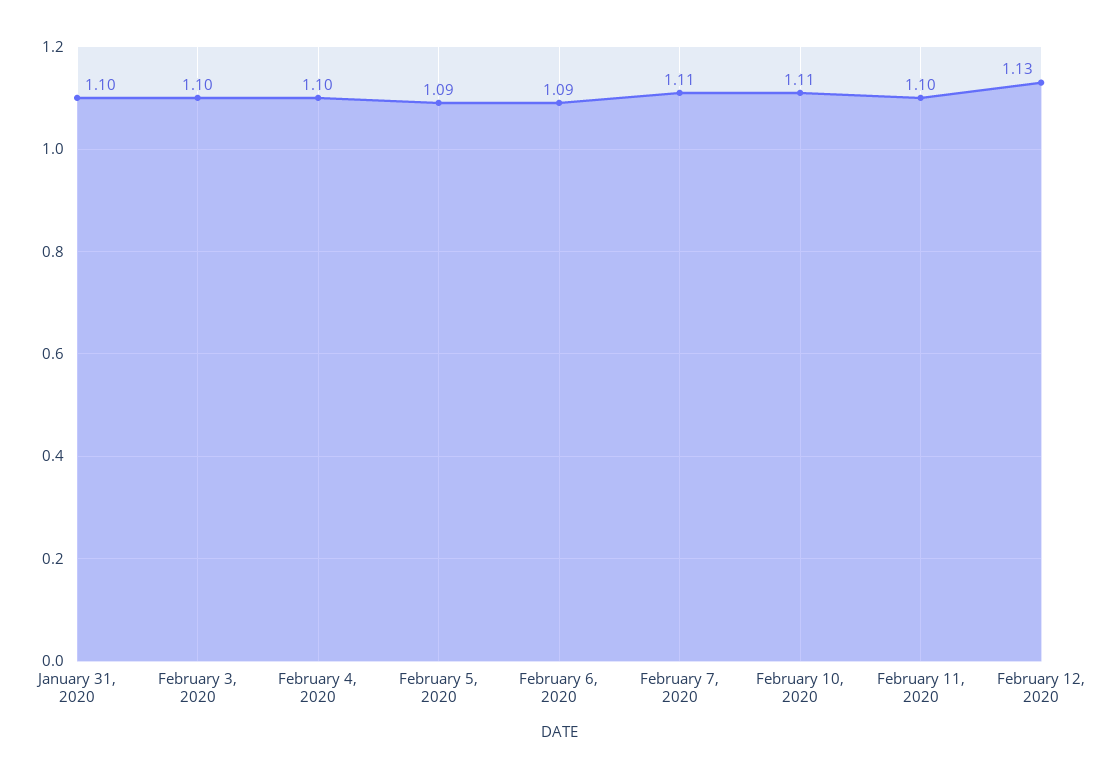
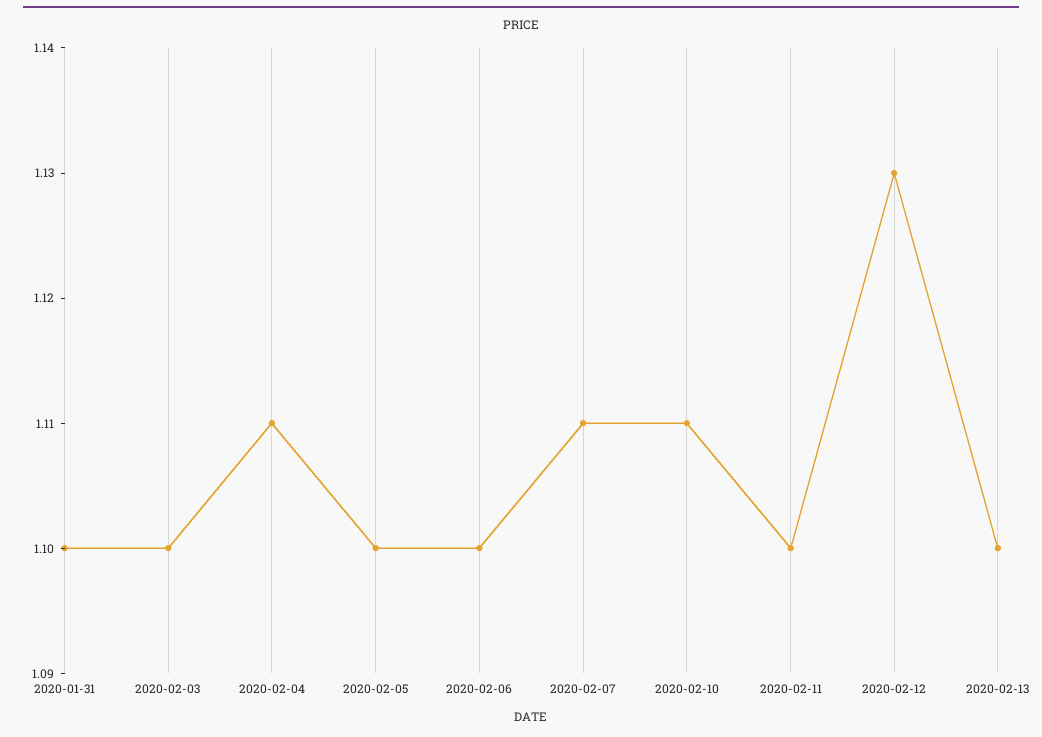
February 4, 2020: 1.1 -> 1.11
February 5, 2020: 1.09 -> 1.1
February 6, 2020: 1.09 -> 1.1
2020-02-13: none -> 1.1

